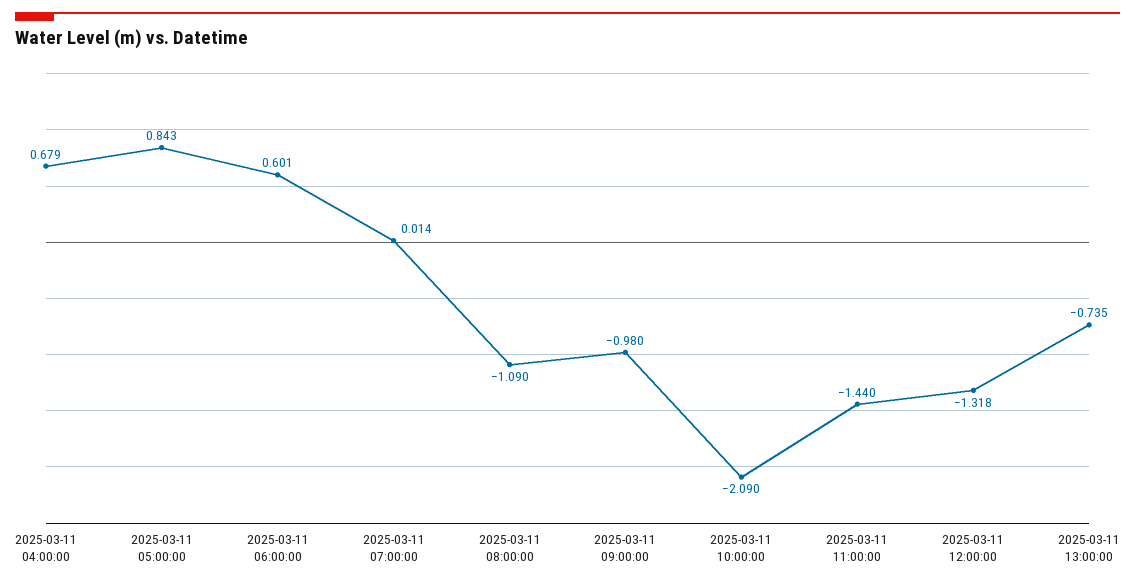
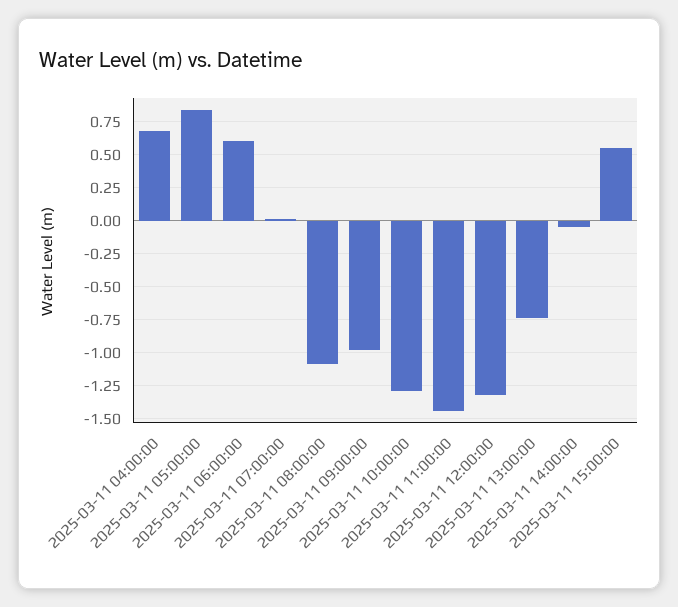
2025-03-11 10:00:00: -2.09 -> -1.3
2025-03-11 14:00:00: none -> -0.05
2025-03-11 15:00:00: none -> 0.55

